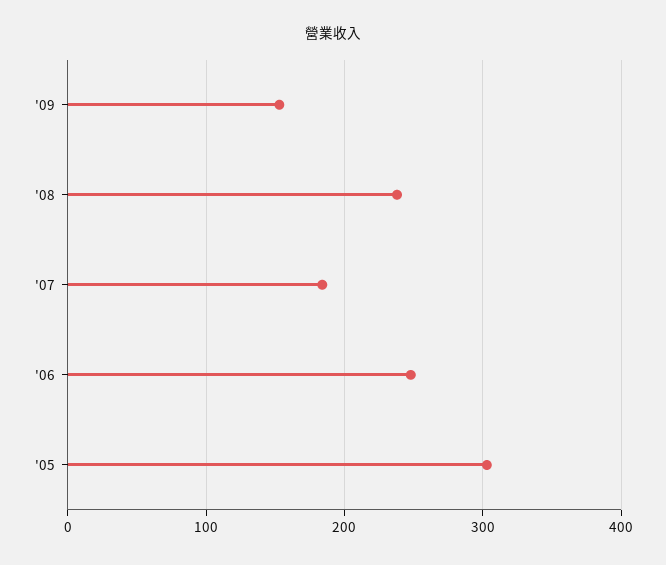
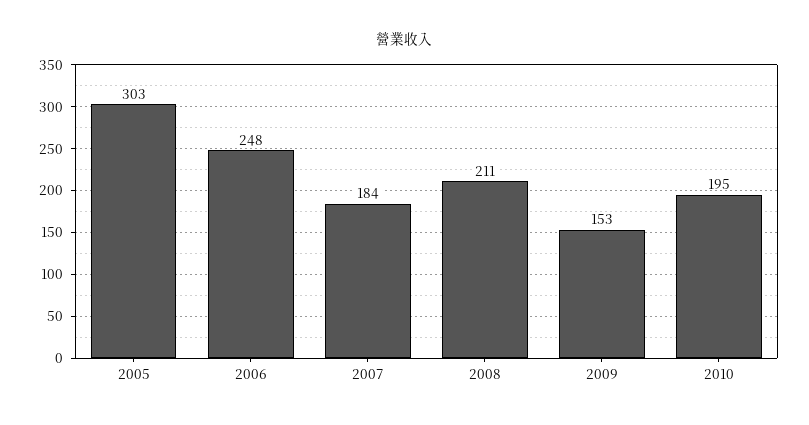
'08: 240 -> 211
2010: none -> 195

